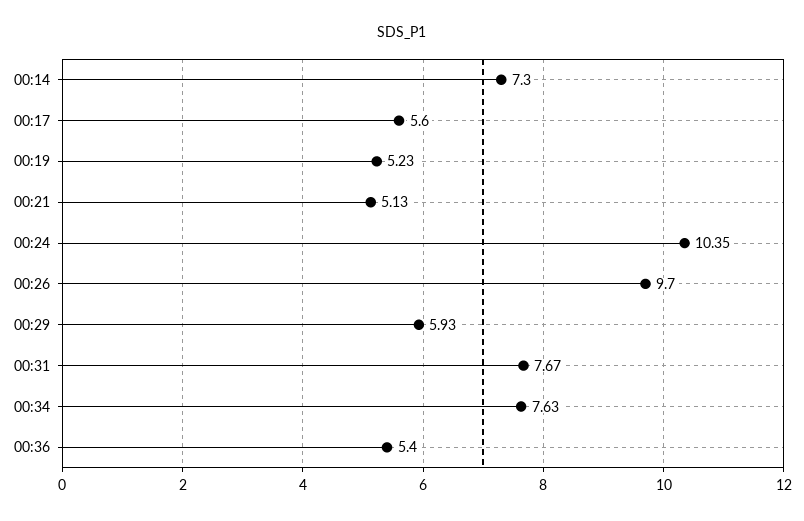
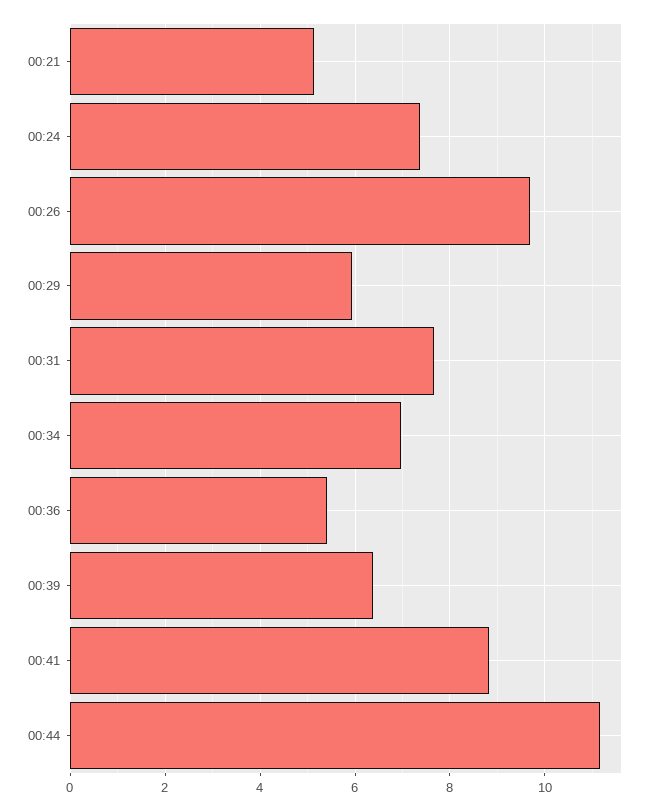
00:14: 7.3 -> none
00:17: 5.6 -> none
00:19: 5.23 -> none
00:24: 10.35 -> 7.4
00:34: 7.63 -> 7
00:39: none -> 6.4
00:41: none -> 8.8
00:44: none -> 11.2

